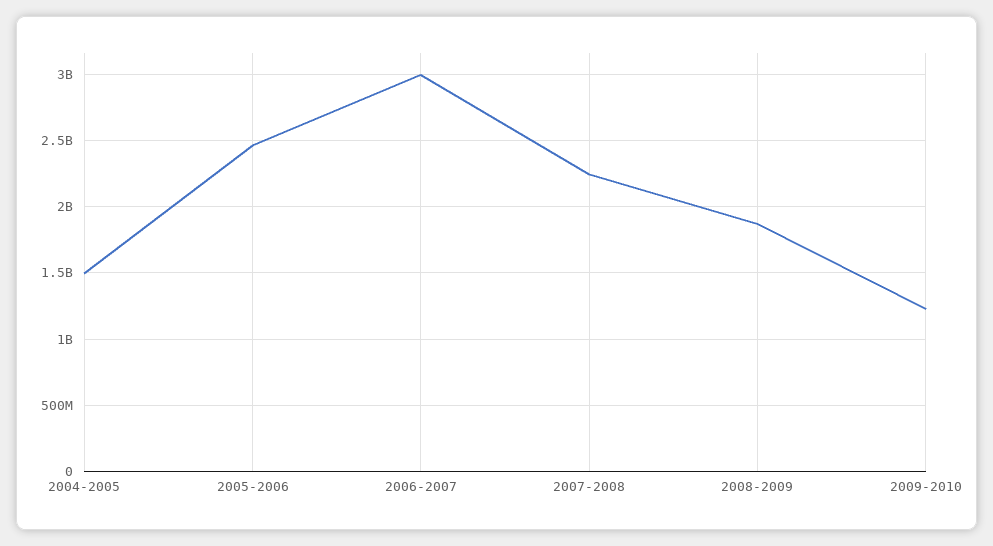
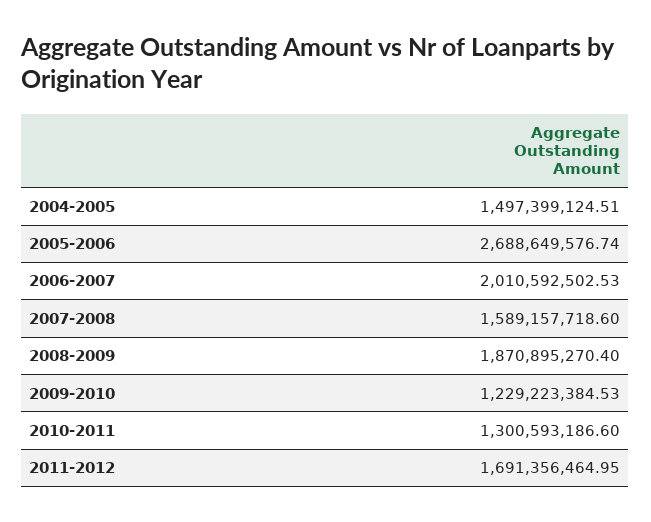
2005-2006: 2450000000 -> 2688649576.74
2006-2007: 3000000000 -> 2010592502.53
2007-2008: 2250000000 -> 1589157718.6
2010-2011: none -> 1300593186.6
2011-2012: none -> 1691356464.95

